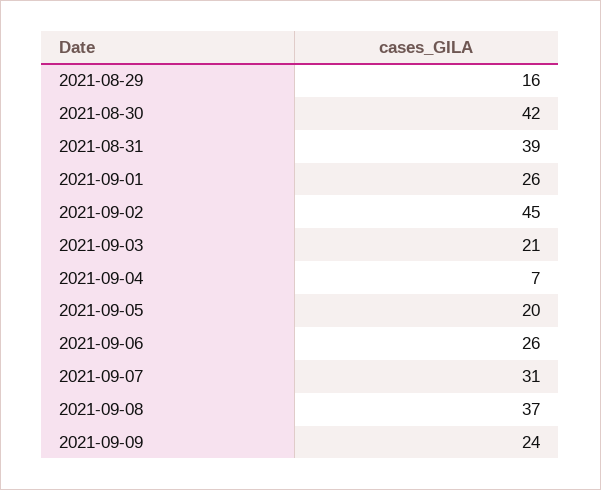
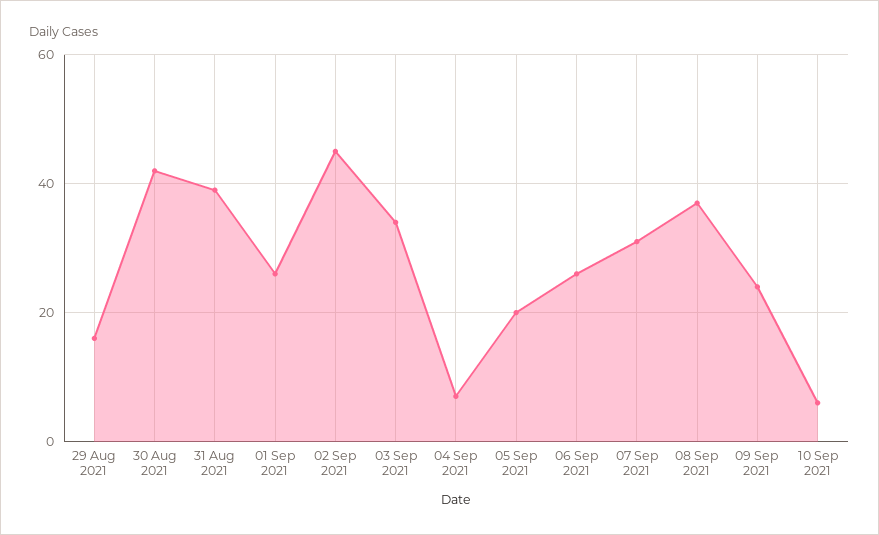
2021-09-03: 21 -> 35
10 Sep 2021: none -> 5

